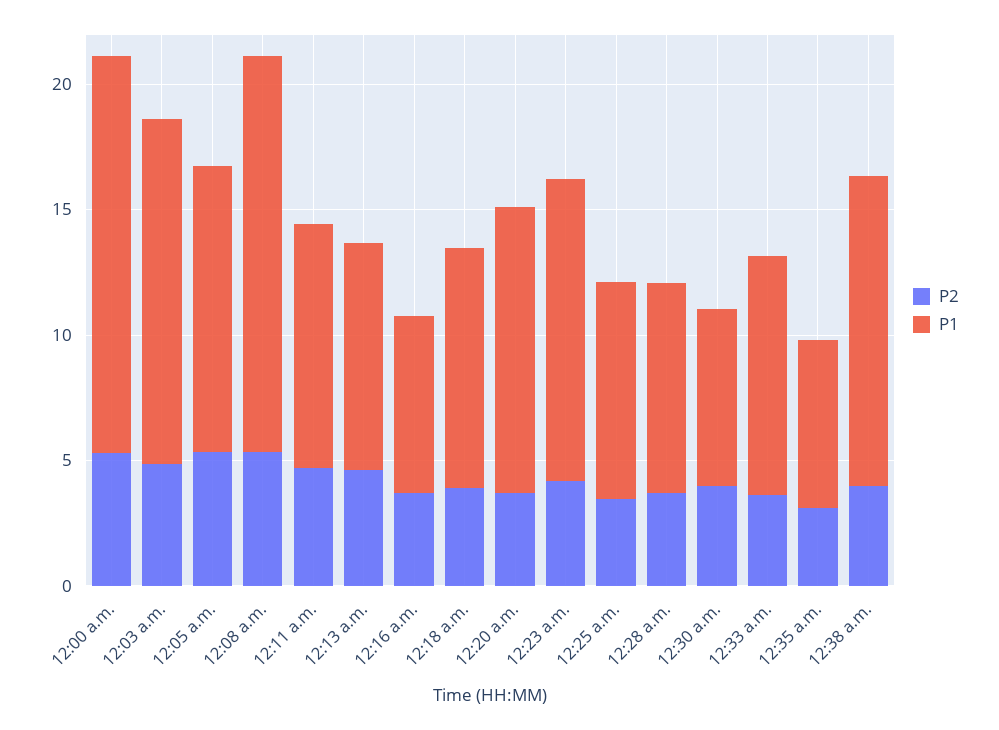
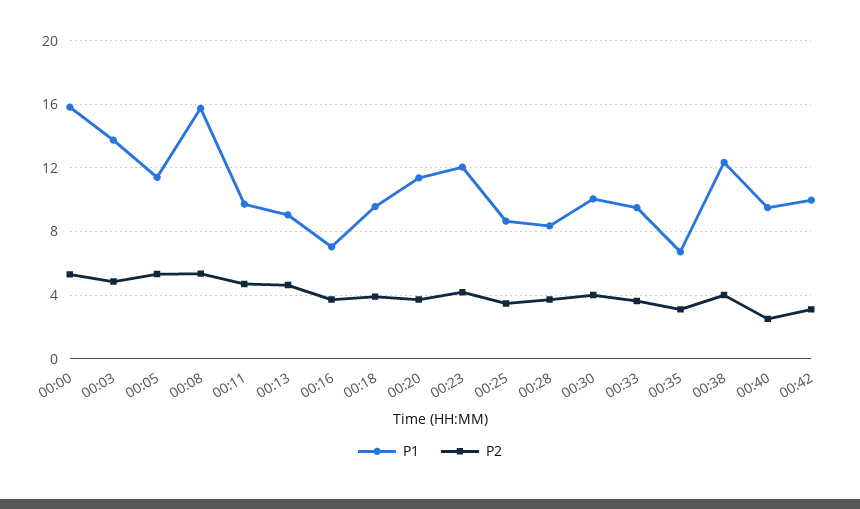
P1, 12:30 a.m.: 7 -> 10
P1, 00:40: none -> 9.5
P2, 00:40: none -> 2.5
P1, 00:42: none -> 10
P2, 00:42: none -> 3

